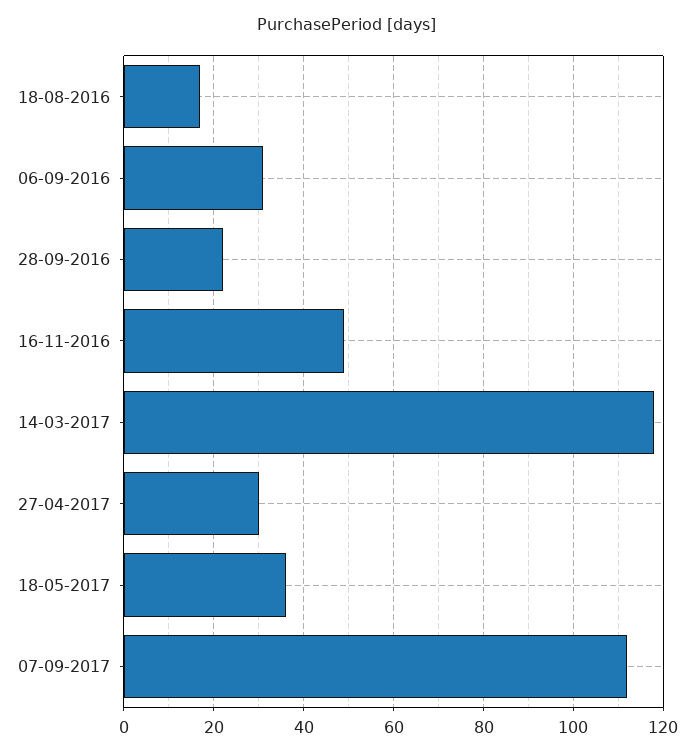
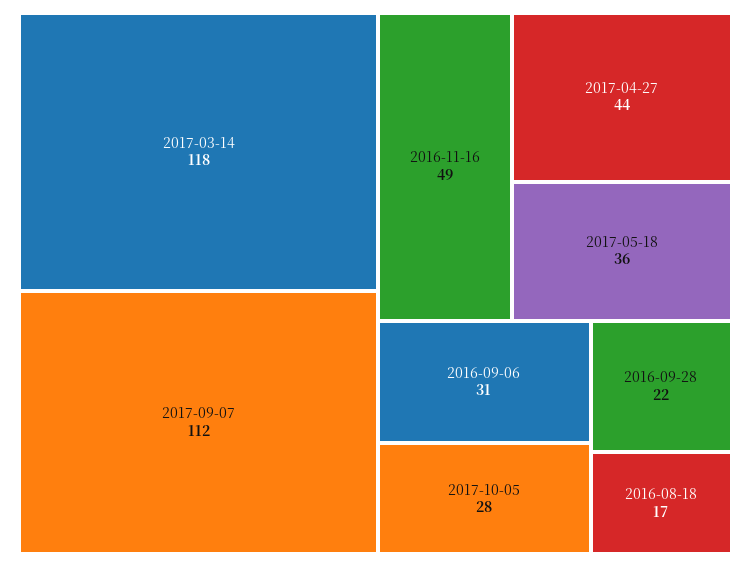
27-04-2017: 30 -> 44
2017-10-05: none -> 28

